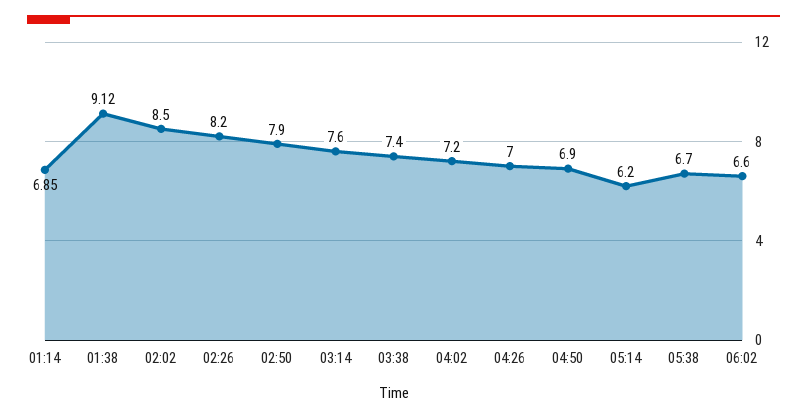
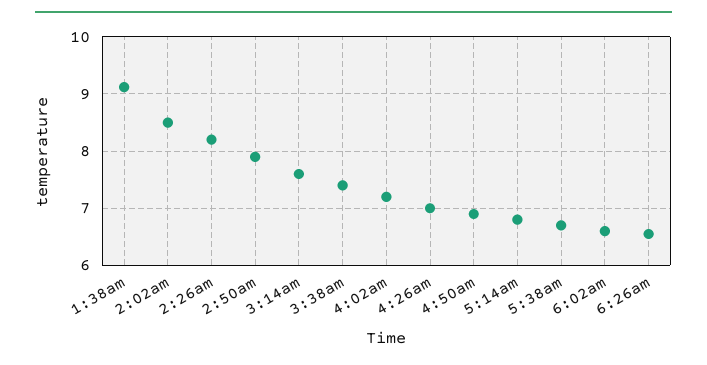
01:14: 6.85 -> none
05:14: 6.2 -> 6.8
6:26am: none -> 6.6

